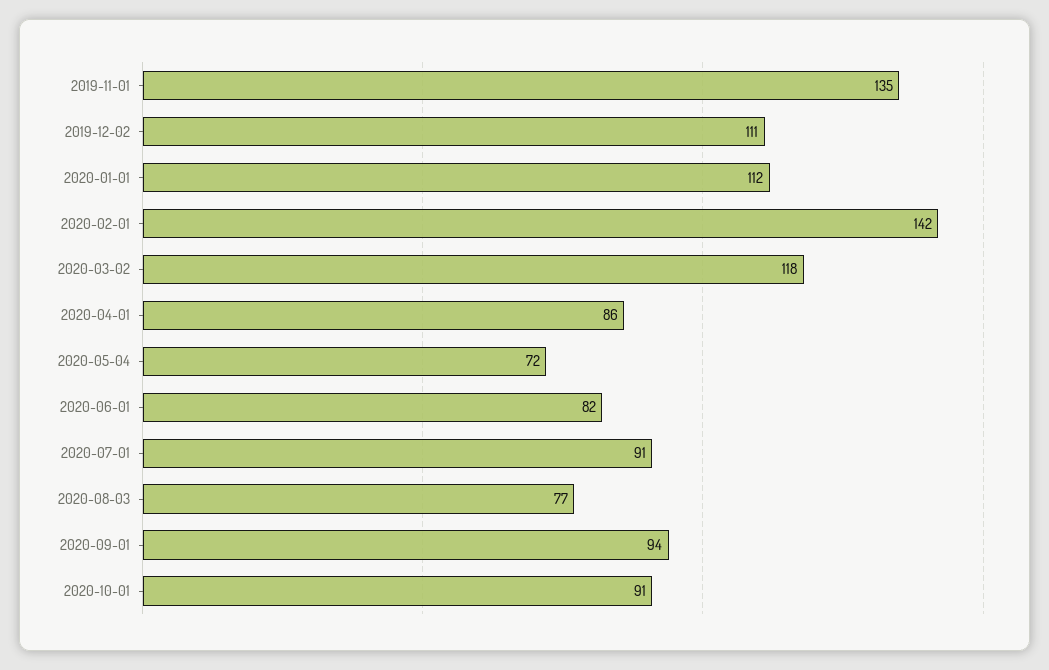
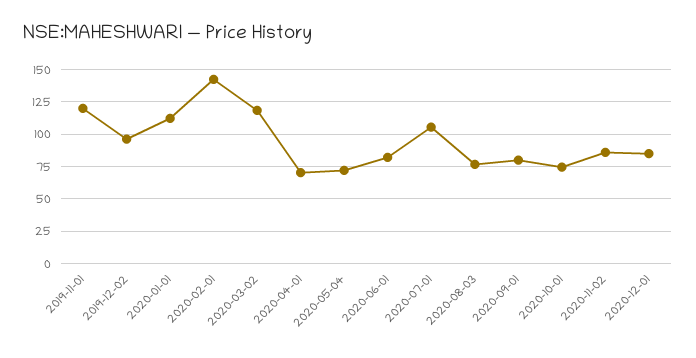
2019-11-01: 135 -> 120
2019-12-02: 111 -> 95
2020-04-01: 86 -> 70
2020-07-01: 91 -> 105
2020-09-01: 94 -> 80
2020-10-01: 91 -> 75
2020-11-02: none -> 85
2020-12-01: none -> 85

